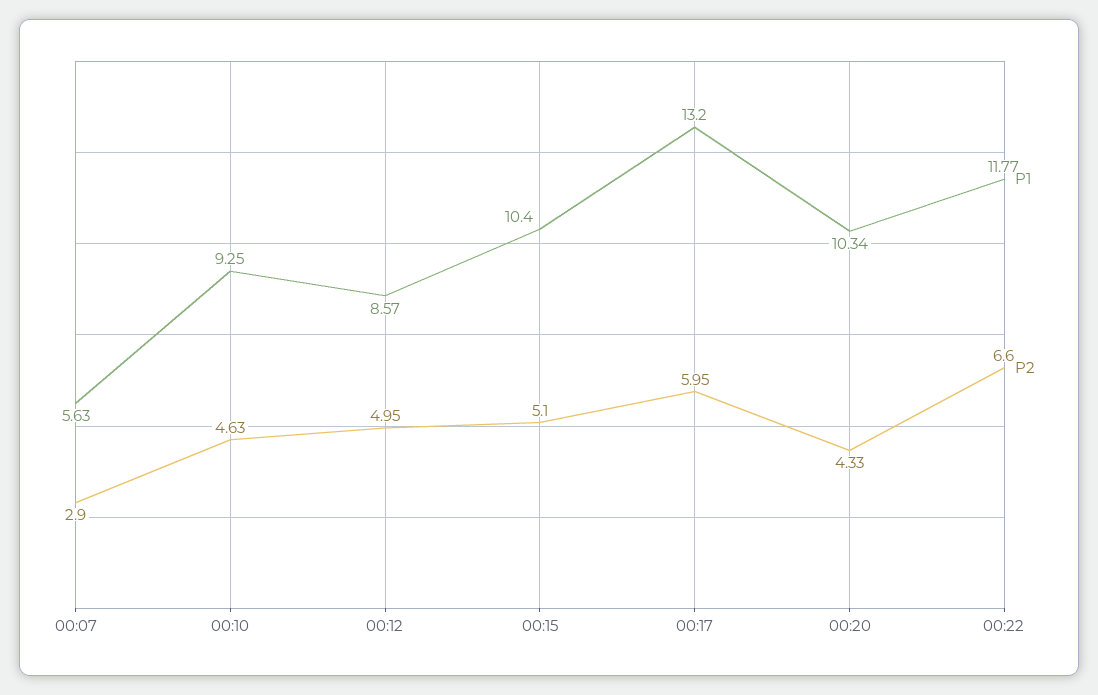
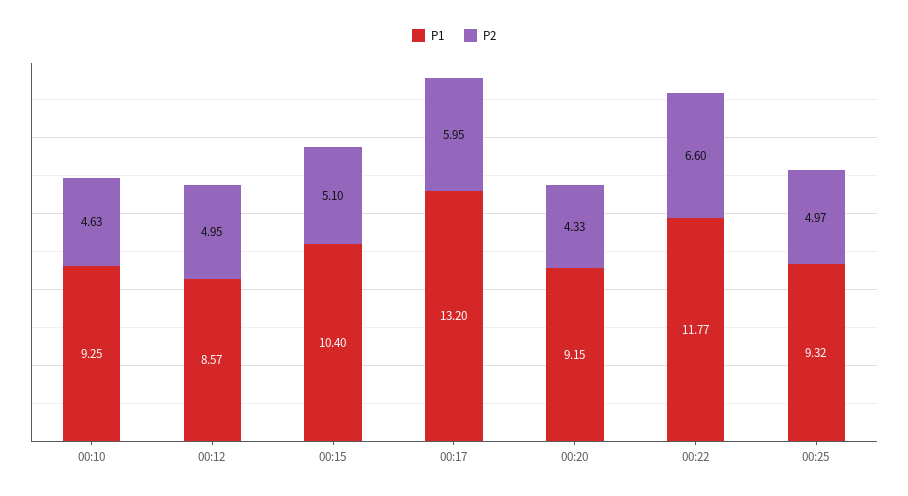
P1, 00:07: 5.63 -> none
P2, 00:07: 2.9 -> none
P1, 00:20: 10.34 -> 9.15
P1, 00:25: none -> 9.32
P2, 00:25: none -> 4.97

